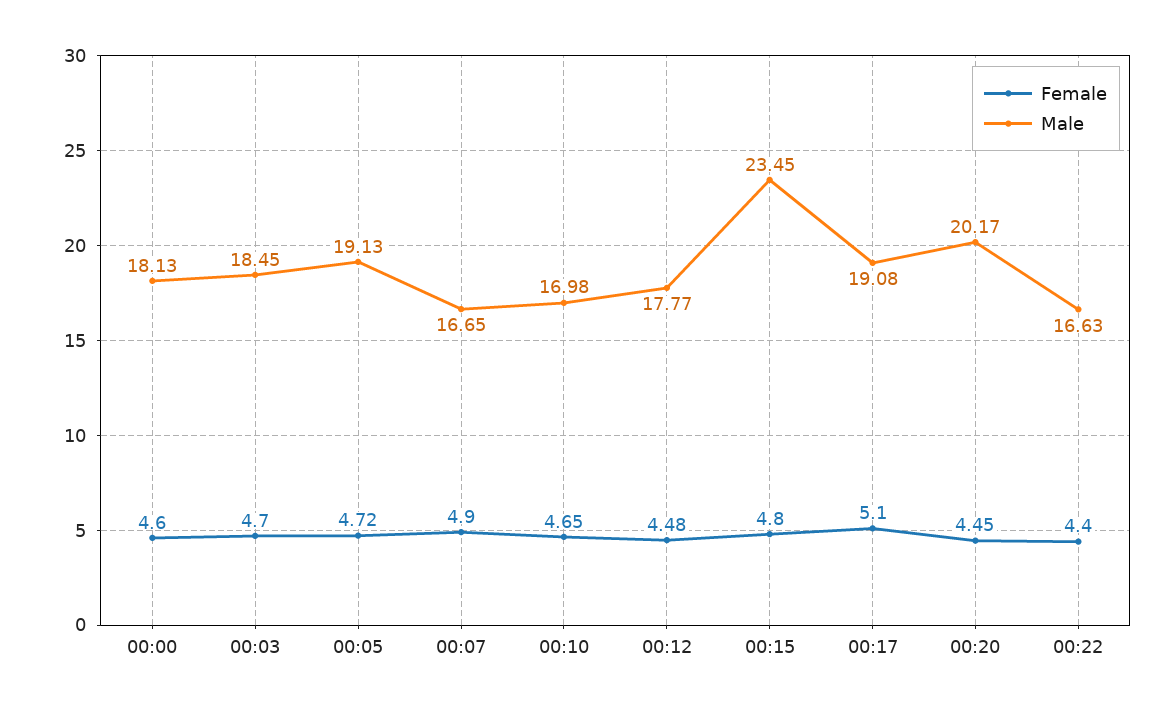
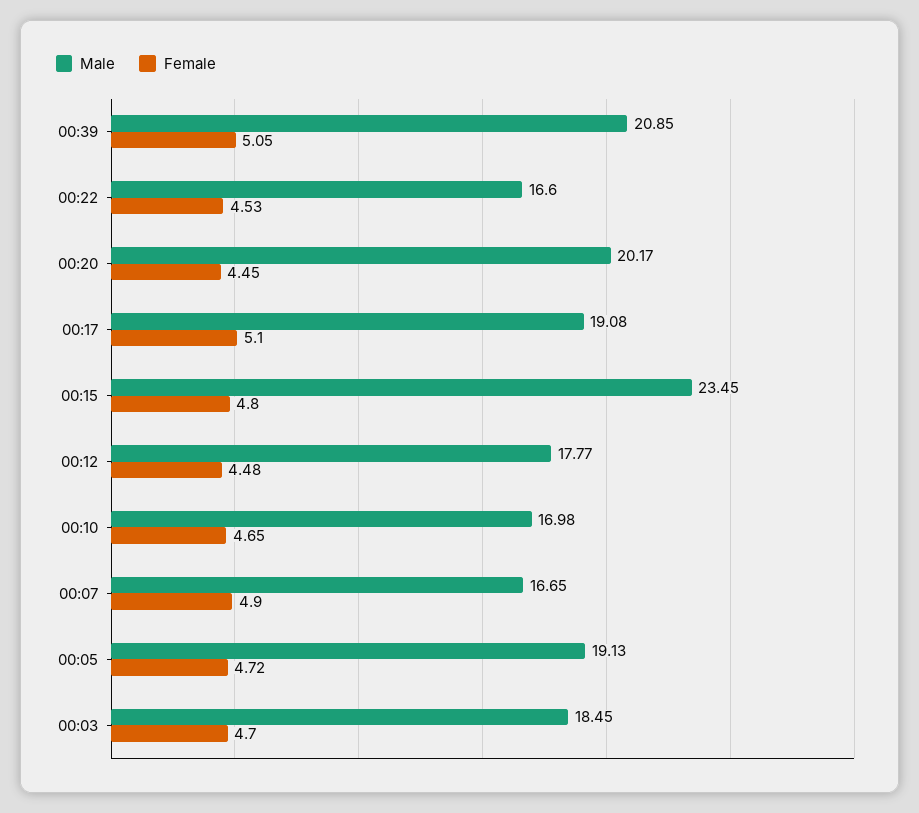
Female, 00:00: 4.6 -> none
Male, 00:00: 18.13 -> none
Female, 00:22: 4.4 -> 4.53
Male, 00:22: 16.63 -> 16.6
Male, 00:39: none -> 20.85
Female, 00:39: none -> 5.05

